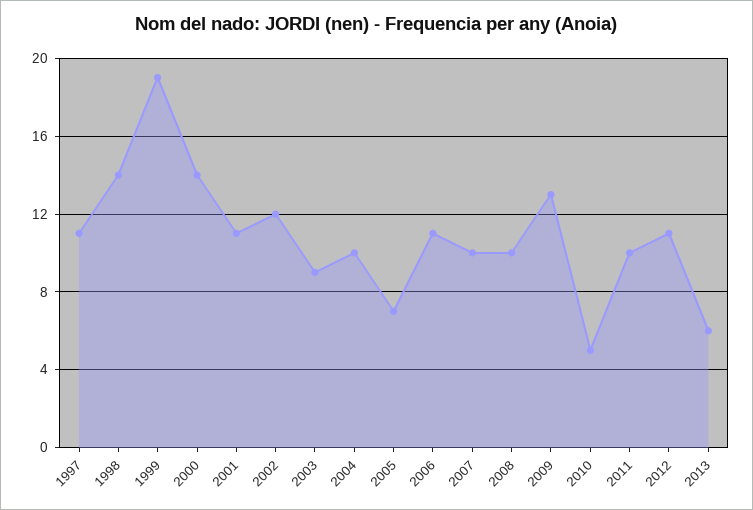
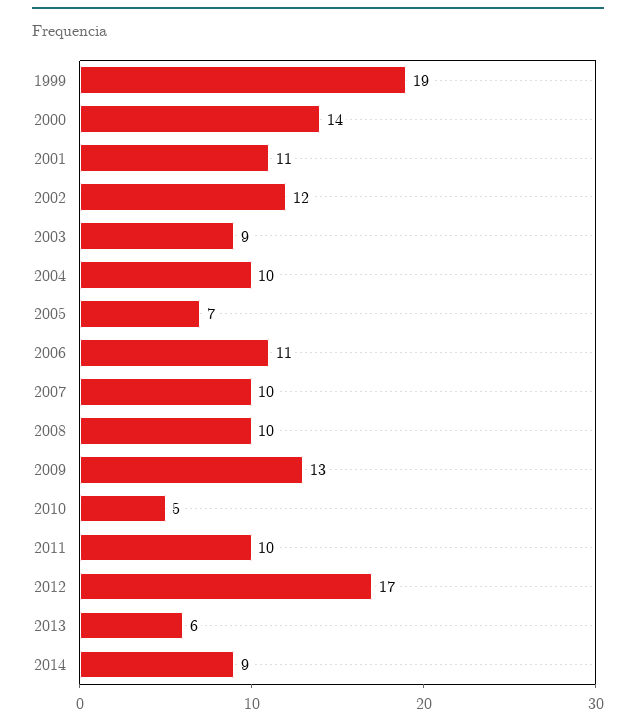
1997: 11 -> none
1998: 14 -> none
2012: 11 -> 17
2014: none -> 9

